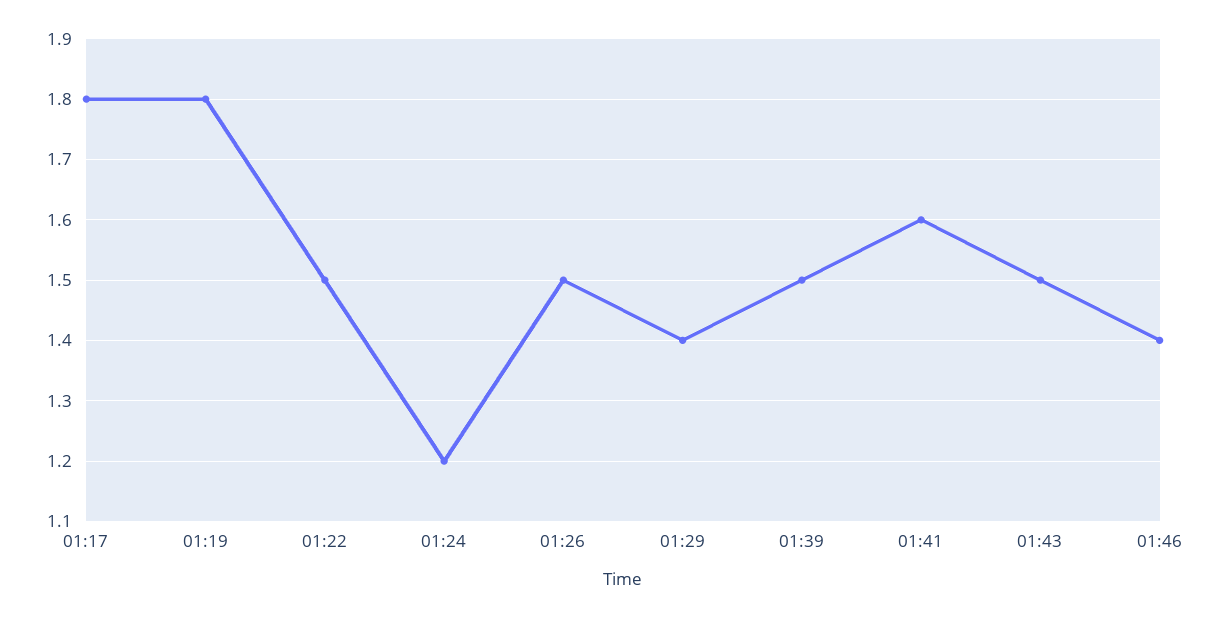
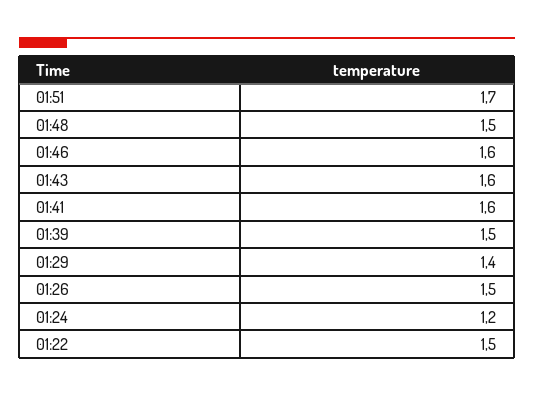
01:17: 1.8 -> none
01:19: 1.8 -> none
01:43: 1.5 -> 1.6
01:46: 1.4 -> 1.6
01:51: none -> 1.7
01:48: none -> 1.5

